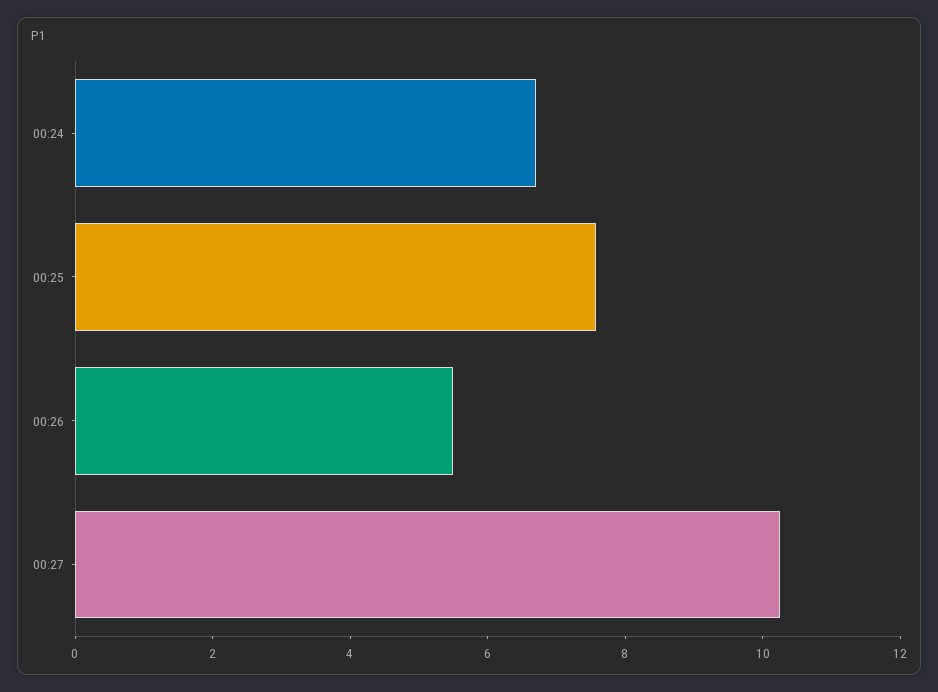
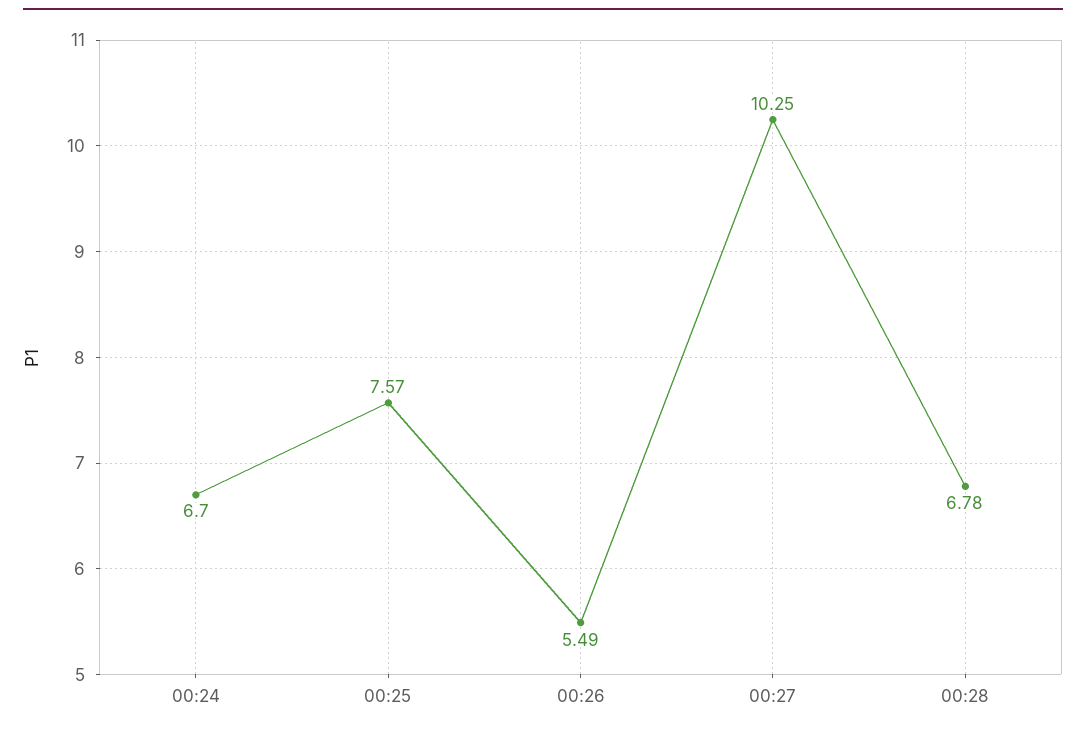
00:28: none -> 6.78

